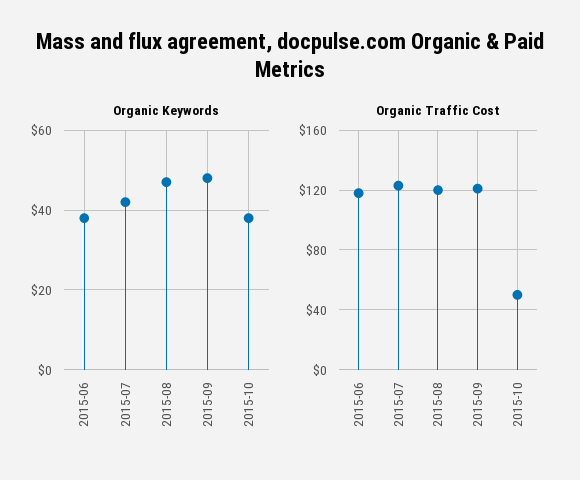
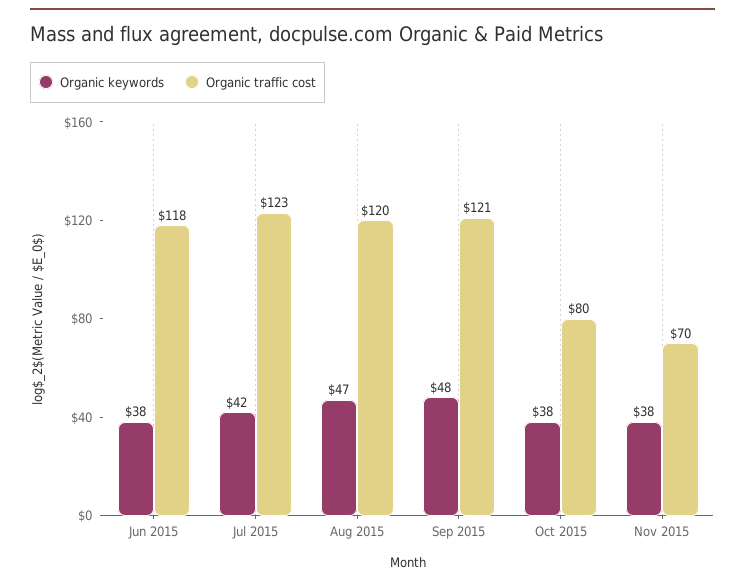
Organic Traffic Cost, 2015-10: 50 -> 80
Organic Keywords, Nov 2015: none -> 38
Organic Traffic Cost, Nov 2015: none -> 70

